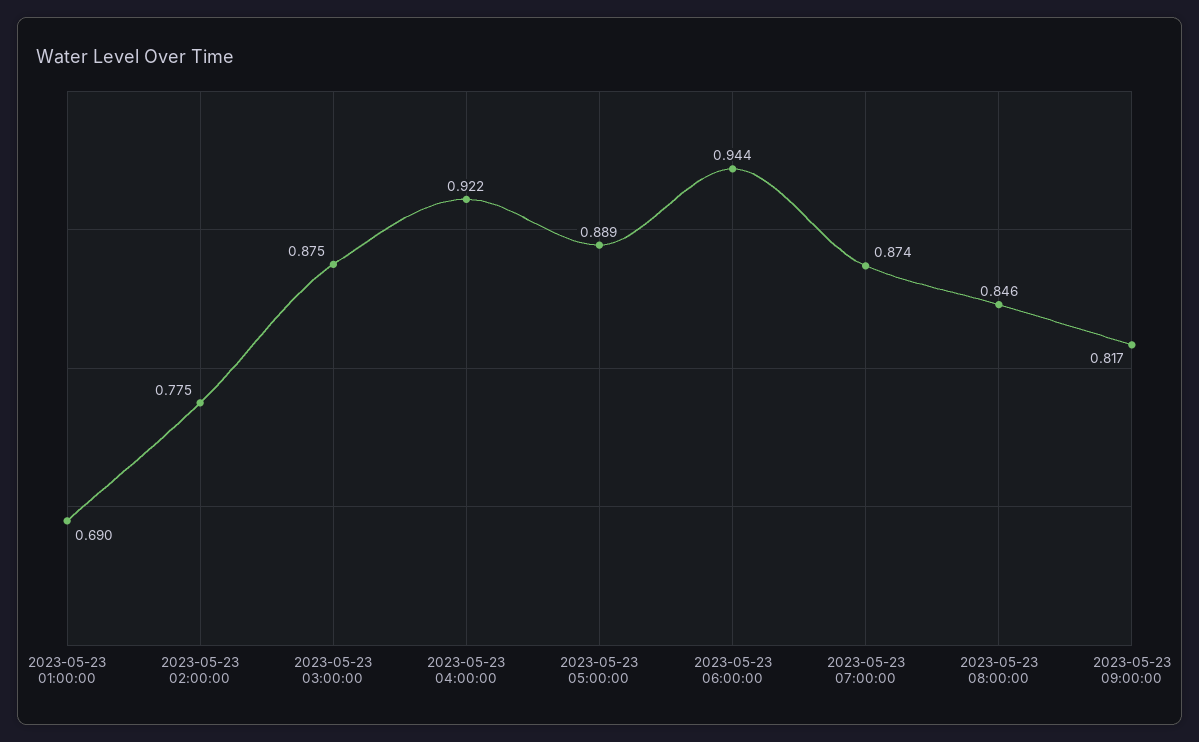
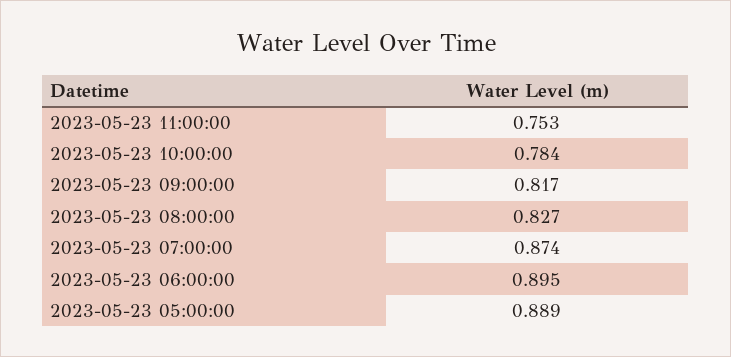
2023-05-23 01:00:00: 0.69 -> none
2023-05-23 02:00:00: 0.775 -> none
2023-05-23 03:00:00: 0.875 -> none
2023-05-23 04:00:00: 0.922 -> none
2023-05-23 06:00:00: 0.944 -> 0.895
2023-05-23 08:00:00: 0.846 -> 0.827
2023-05-23 11:00:00: none -> 0.753
2023-05-23 10:00:00: none -> 0.784

